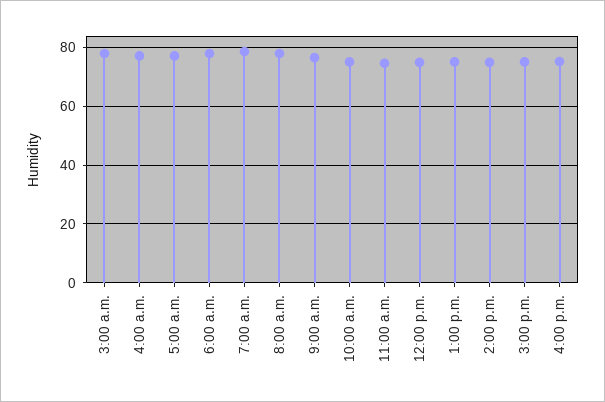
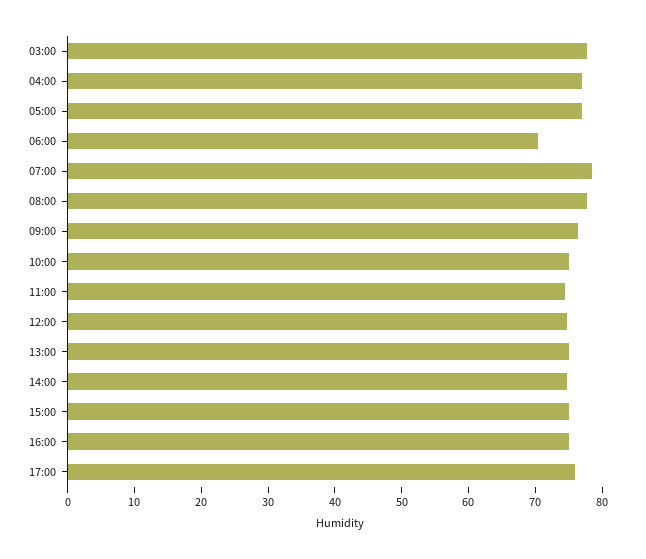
6:00 a.m.: 77.5 -> 70
17:00: none -> 76

